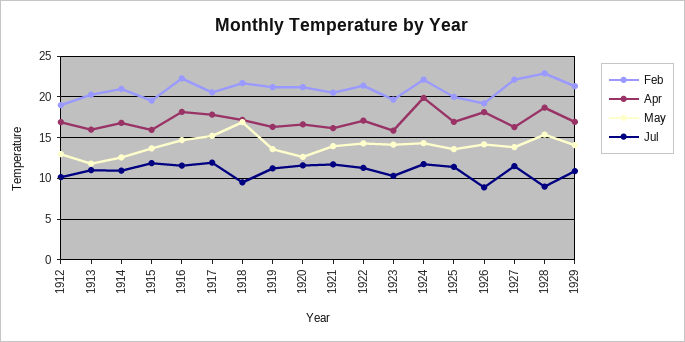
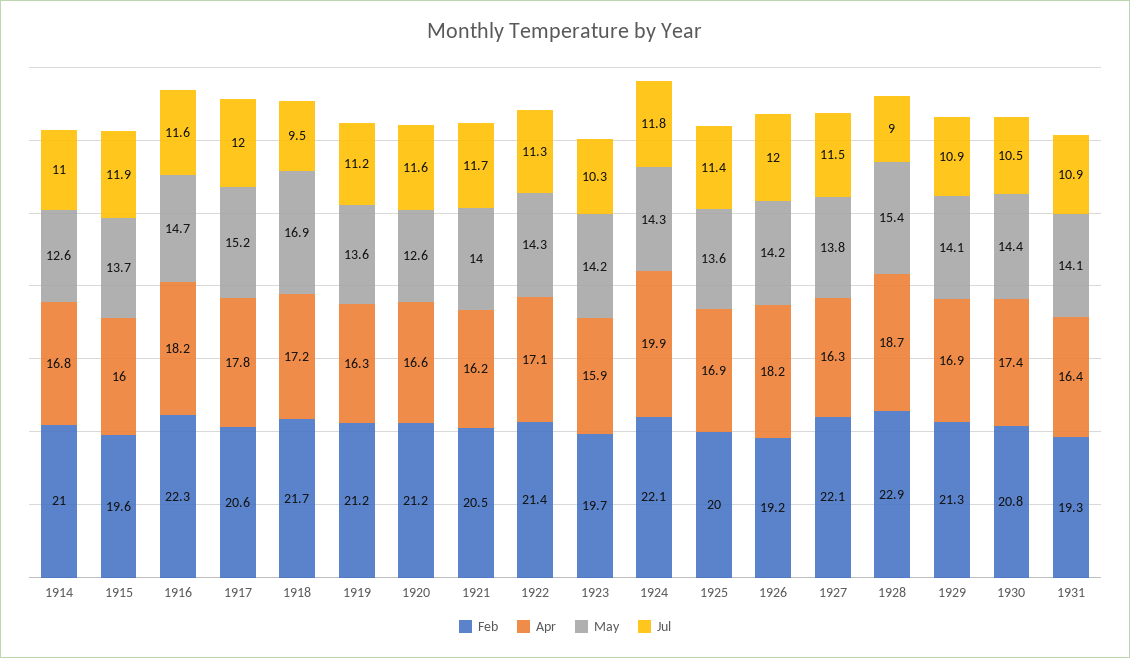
Feb, 1912: 19 -> none
Apr, 1912: 17 -> none
May, 1912: 13 -> none
Jul, 1912: 10 -> none
Feb, 1913: 20 -> none
Apr, 1913: 16 -> none
May, 1913: 12 -> none
Jul, 1913: 11 -> none
Jul, 1926: 9 -> 12
Feb, 1930: none -> 20.8
Apr, 1930: none -> 17.4
May, 1930: none -> 14.4
Jul, 1930: none -> 10.5
Feb, 1931: none -> 19.3
Apr, 1931: none -> 16.4
May, 1931: none -> 14.1
Jul, 1931: none -> 10.9

